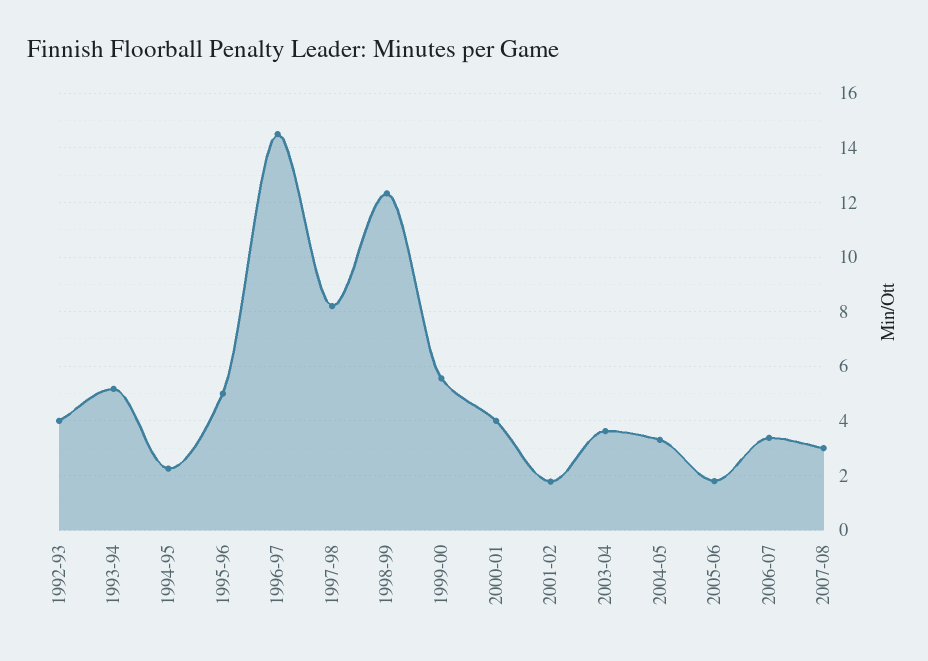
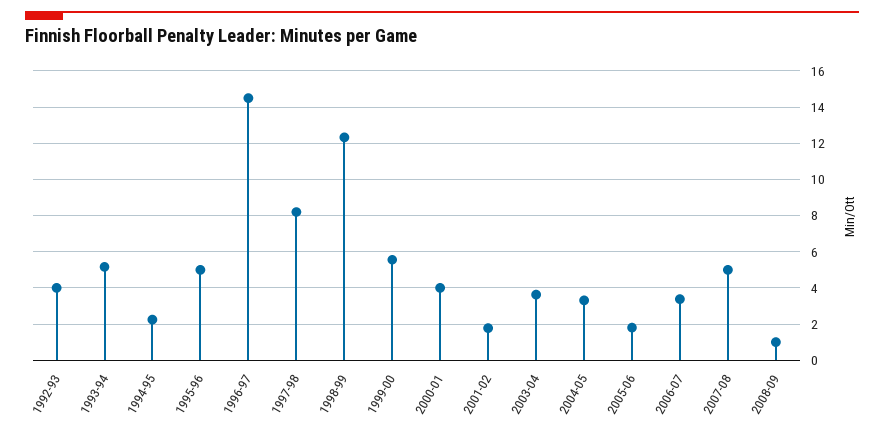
2007-08: 3 -> 5
2008-09: none -> 1

